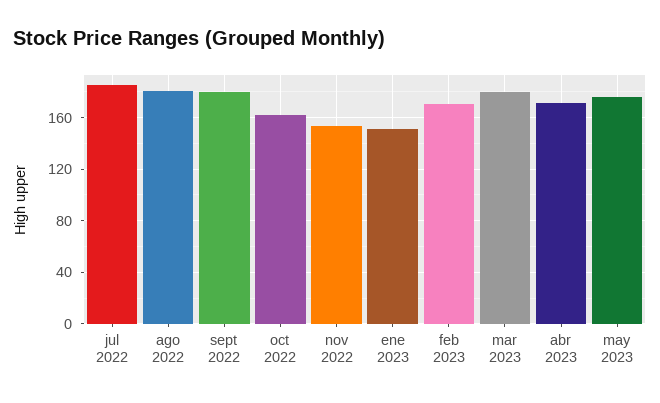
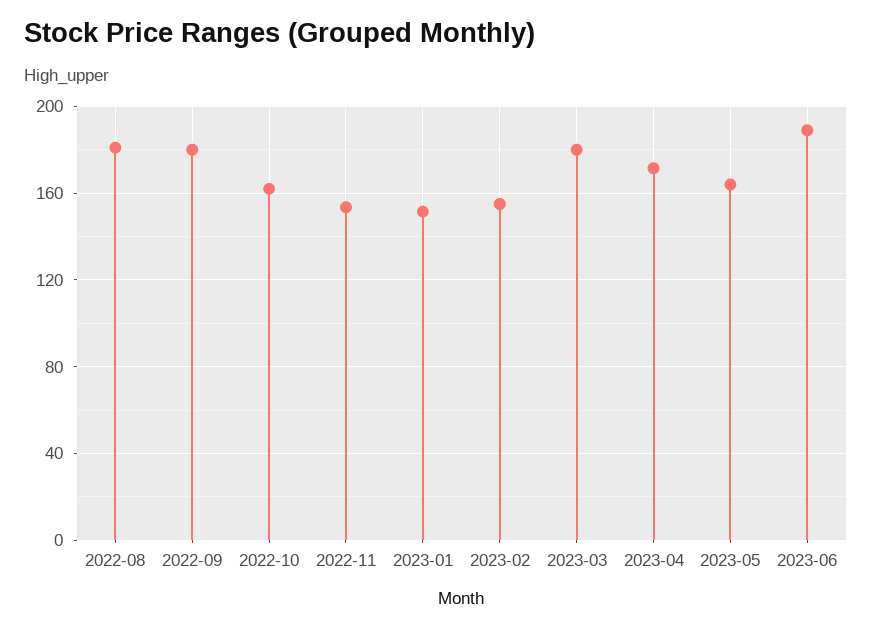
jul 2022: 185 -> none
feb 2023: 170 -> 155
may 2023: 175 -> 165
2023-06: none -> 190

